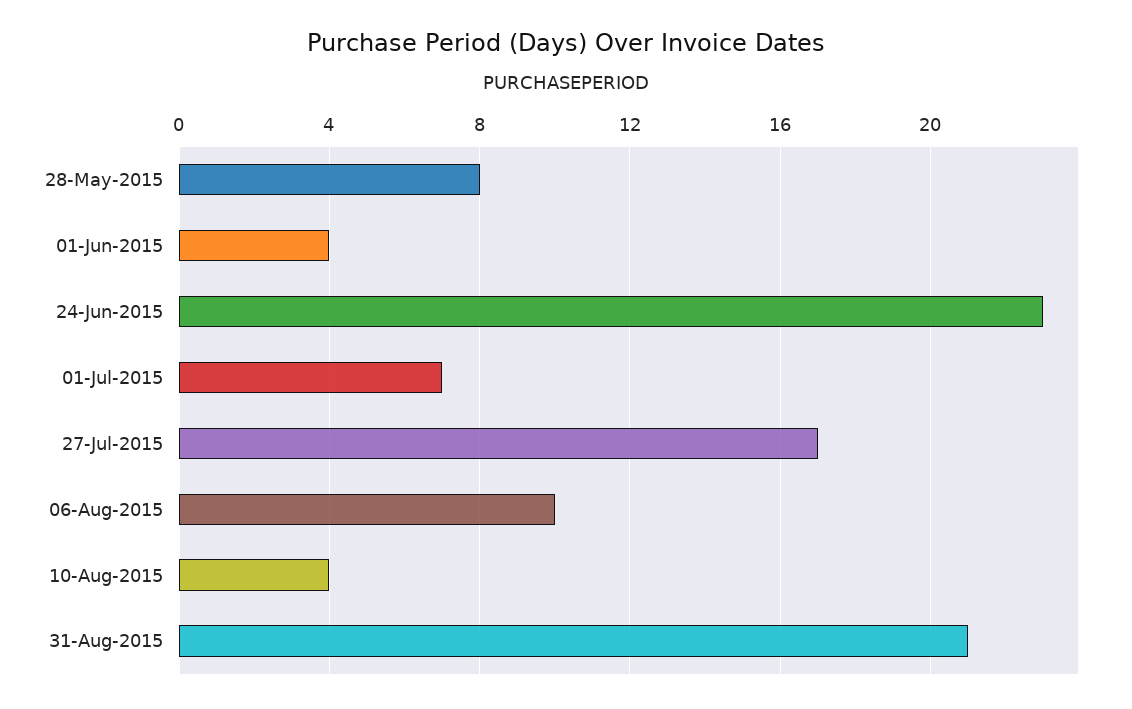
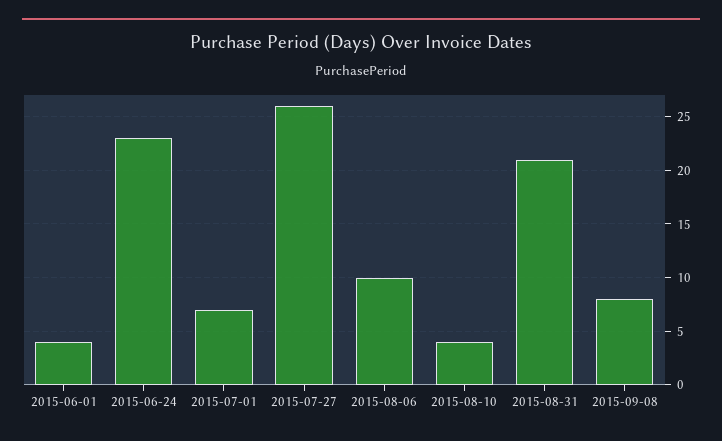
28-May-2015: 8 -> none
27-Jul-2015: 17 -> 26
2015-09-08: none -> 8

